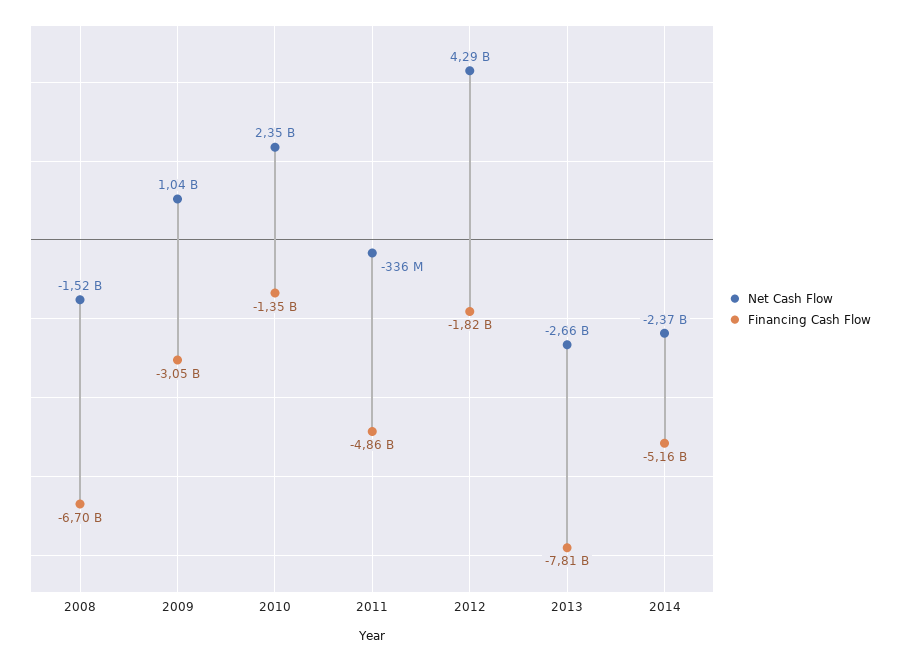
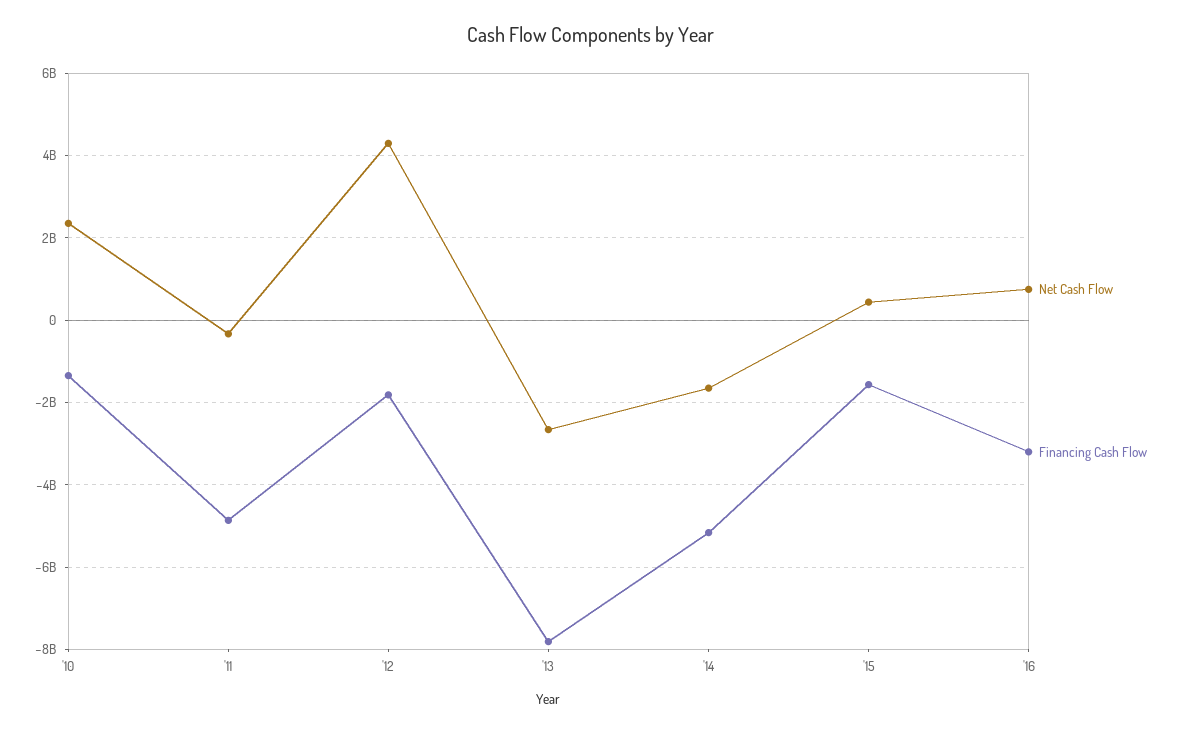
Net Cash Flow, 2008: -1520000000 -> none
Financing Cash Flow, 2008: -6700000000 -> none
Net Cash Flow, 2009: 1040000000 -> none
Financing Cash Flow, 2009: -3050000000 -> none
Net Cash Flow, 2014: -2370000000 -> -1600000000
Net Cash Flow, '15: none -> 400000000
Financing Cash Flow, '15: none -> -1600000000
Net Cash Flow, '16: none -> 800000000
Financing Cash Flow, '16: none -> -3200000000

